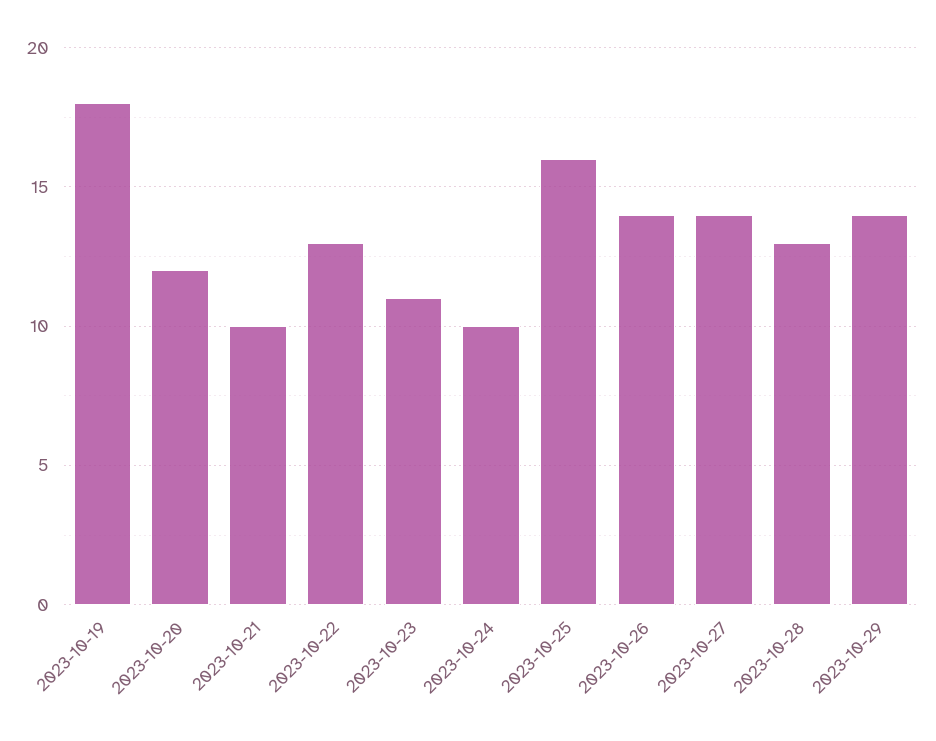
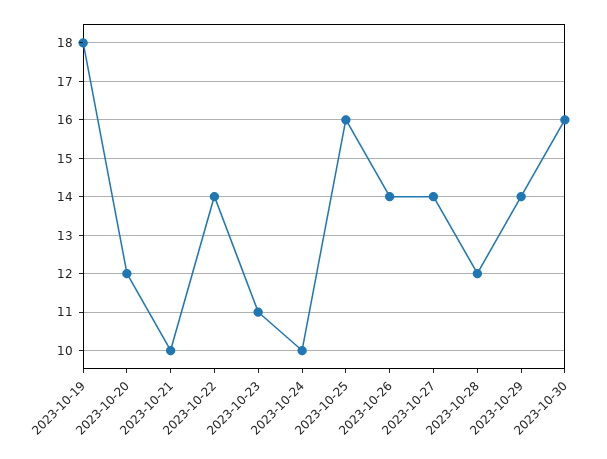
2023-10-22: 13 -> 14
2023-10-28: 13 -> 12
2023-10-30: none -> 16

